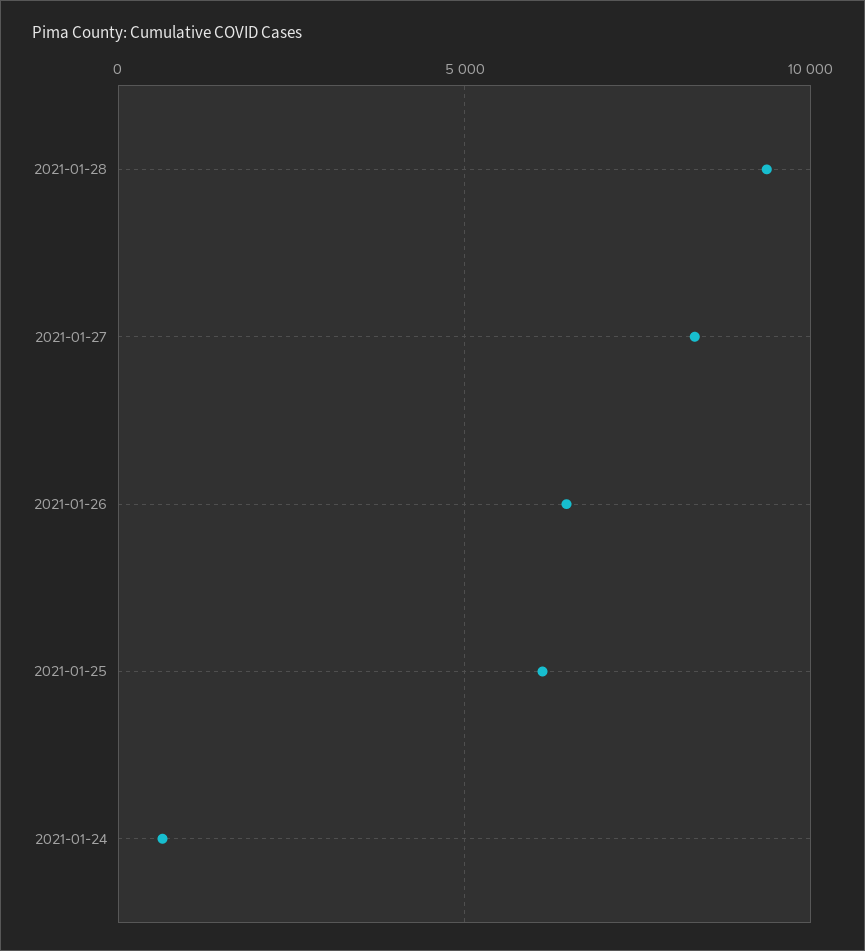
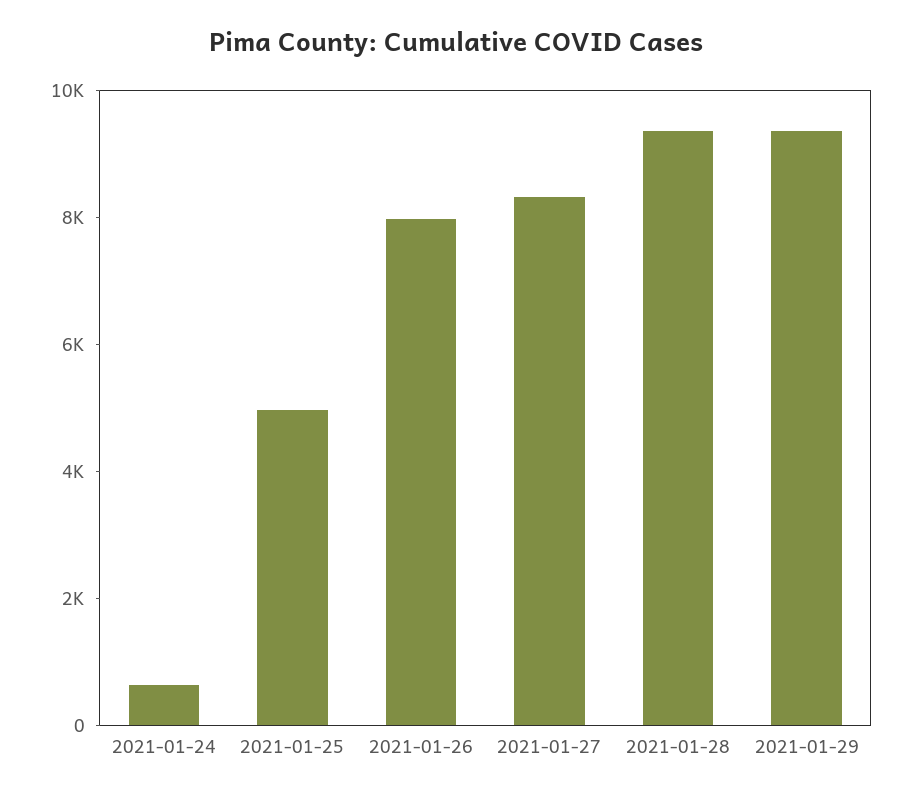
2021-01-26: 6500 -> 8000
2021-01-25: 6000 -> 5000
2021-01-29: none -> 9500

